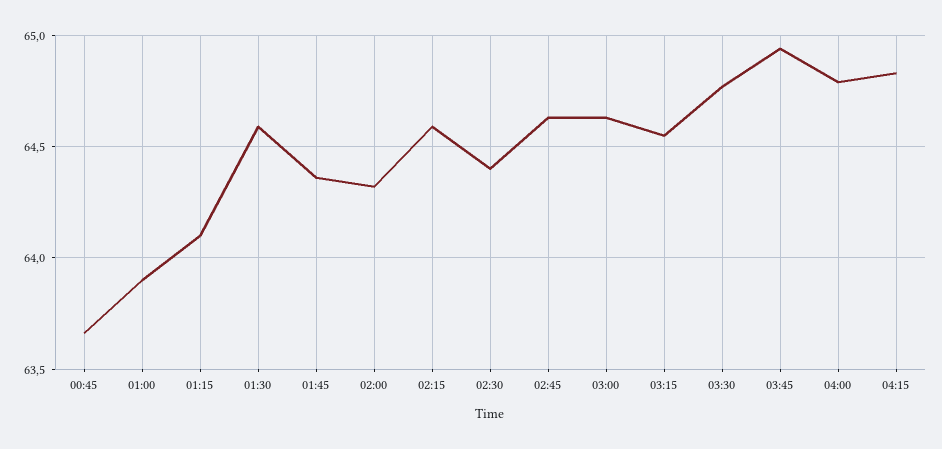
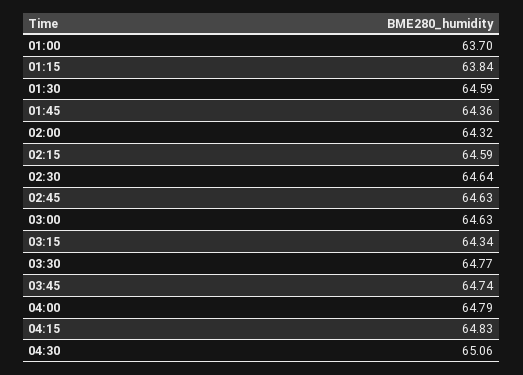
00:45: 63.65 -> none
01:00: 63.9 -> 63.7
01:15: 64.1 -> 63.84
02:30: 64.4 -> 64.64
03:15: 64.55 -> 64.34
03:45: 64.95 -> 64.74
04:30: none -> 65.06

